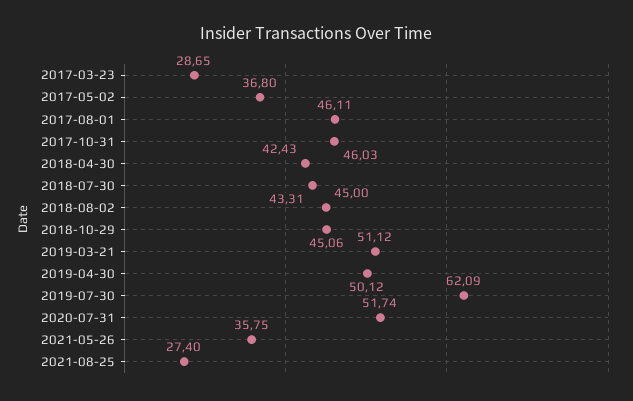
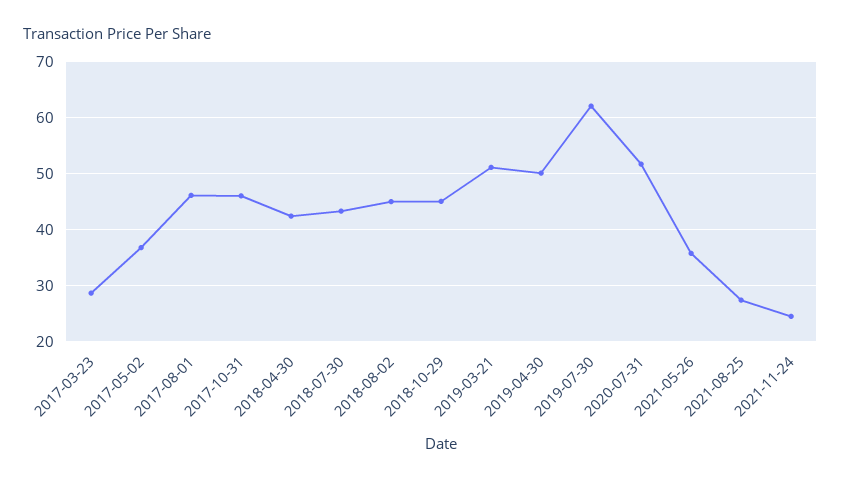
2021-11-24: none -> 24

